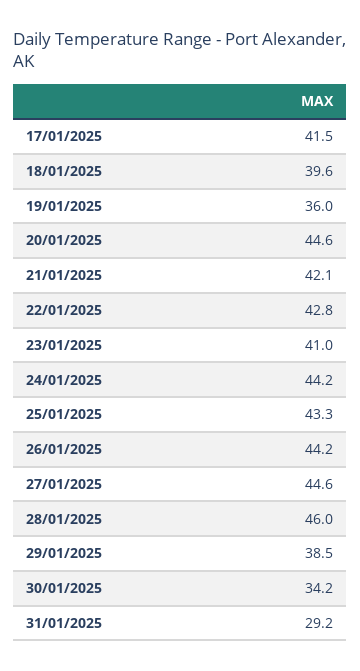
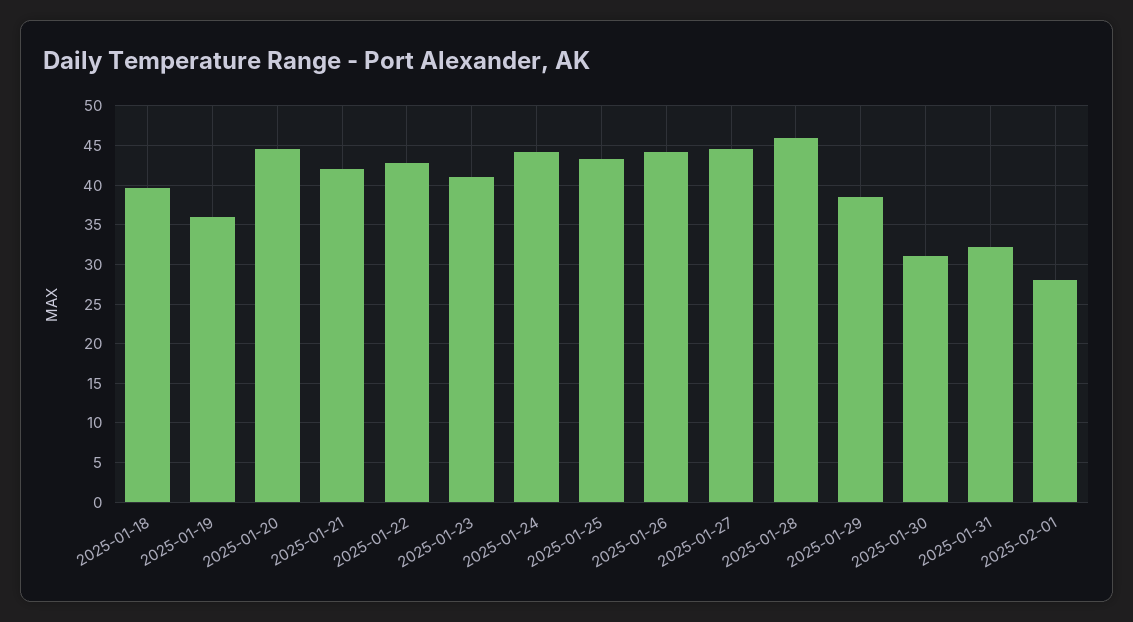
17/01/2025: 41.5 -> none
30/01/2025: 34.2 -> 31
31/01/2025: 29.2 -> 32
2025-02-01: none -> 28

